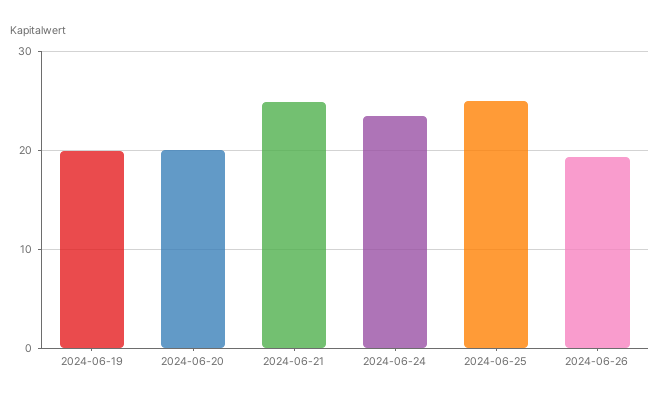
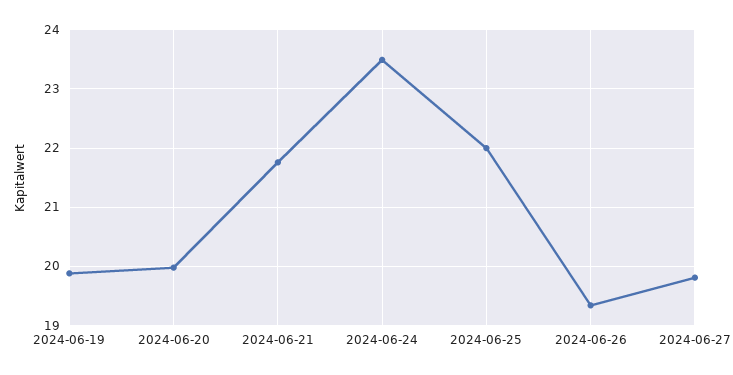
2024-06-21: 25 -> 21.8
2024-06-25: 25 -> 22
2024-06-27: none -> 19.8

